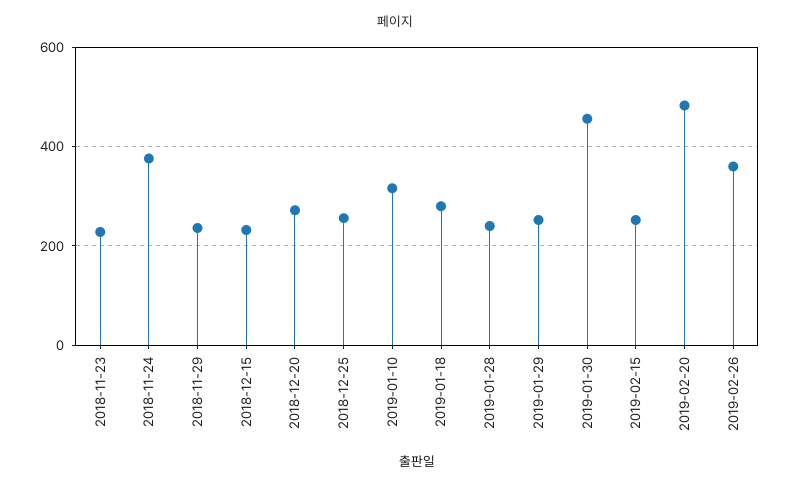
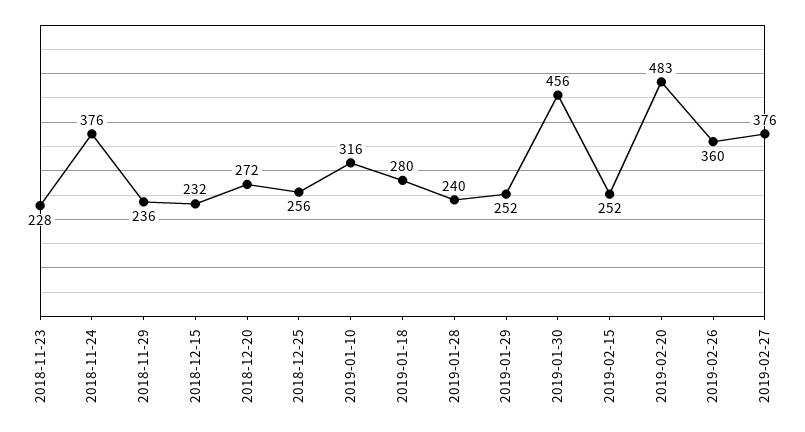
2019-02-27: none -> 376

